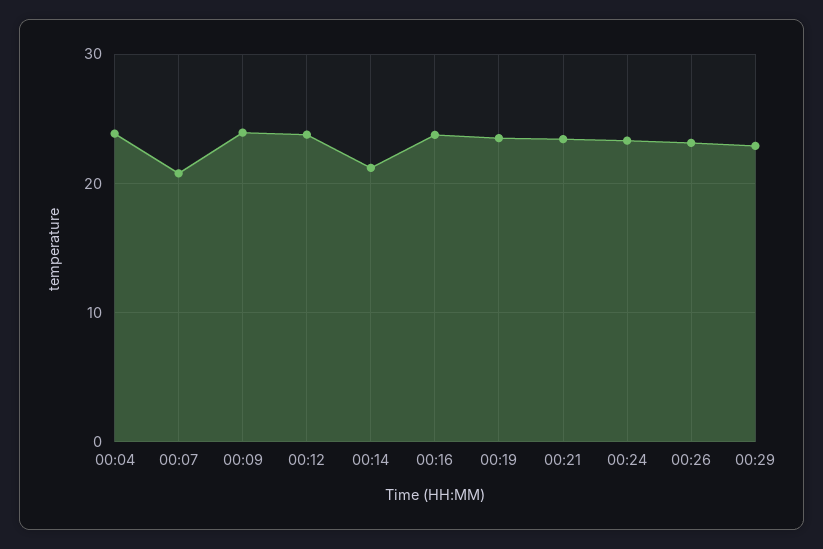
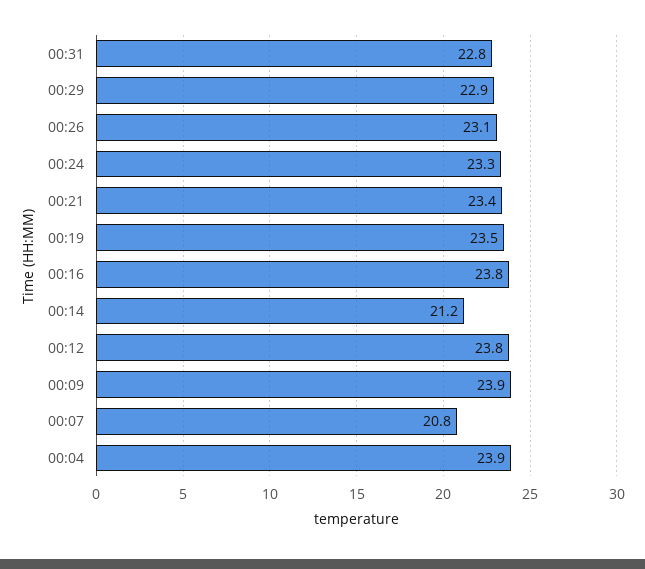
00:31: none -> 22.8

